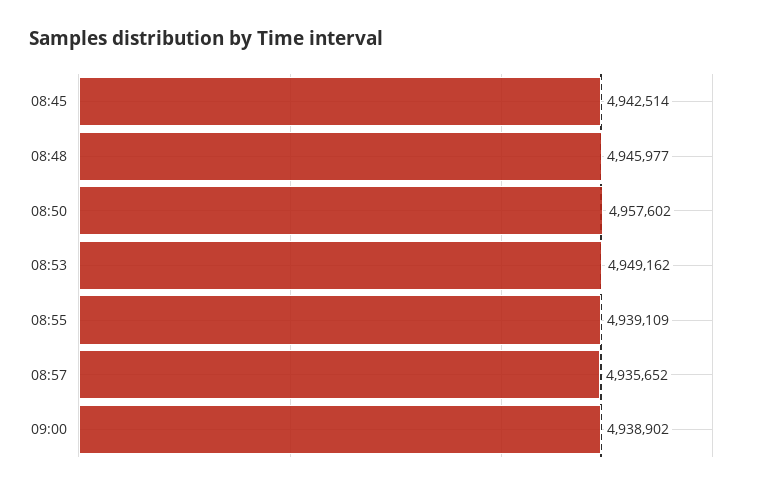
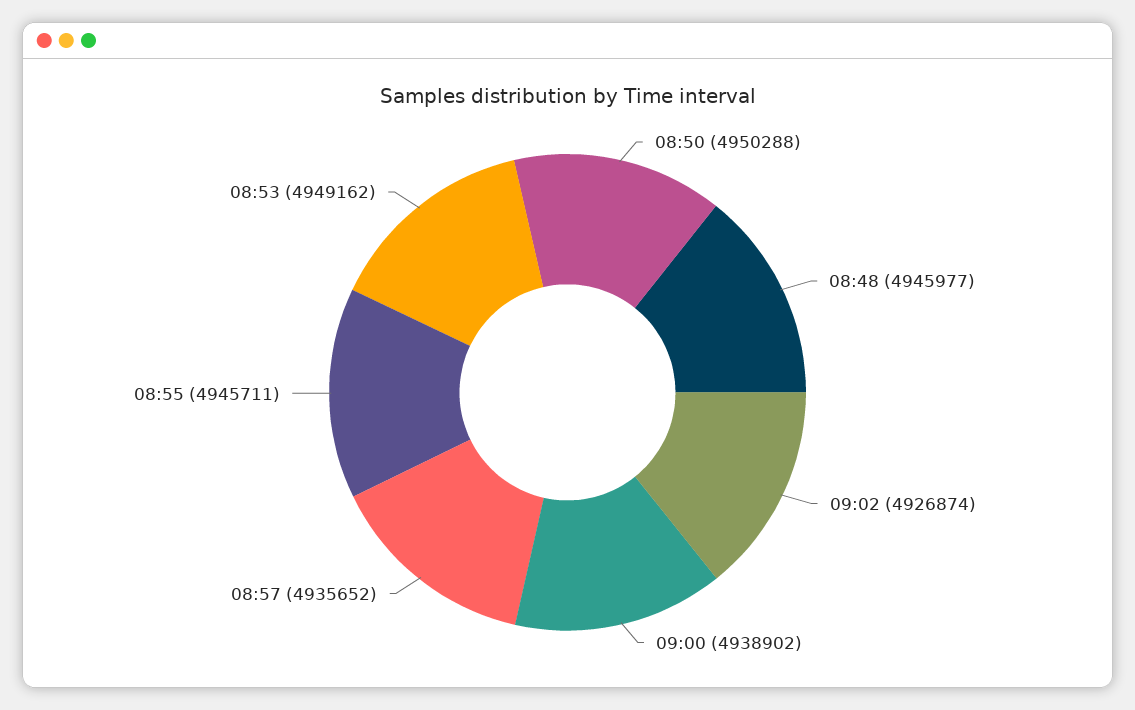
08:45: 4942514 -> none
08:50: 4957602 -> 4950288
08:55: 4939109 -> 4945711
09:02: none -> 4926874

